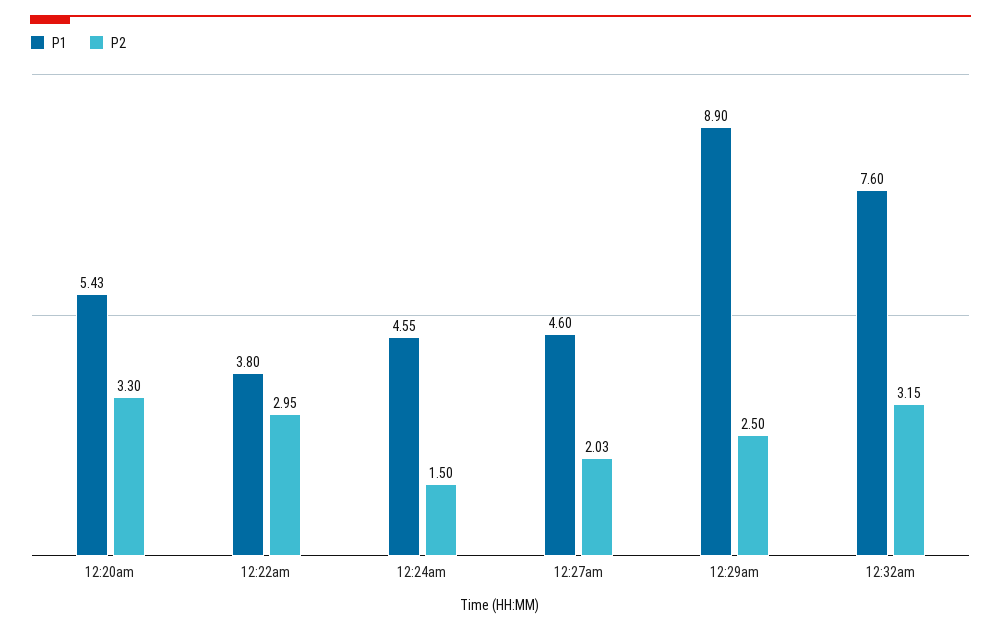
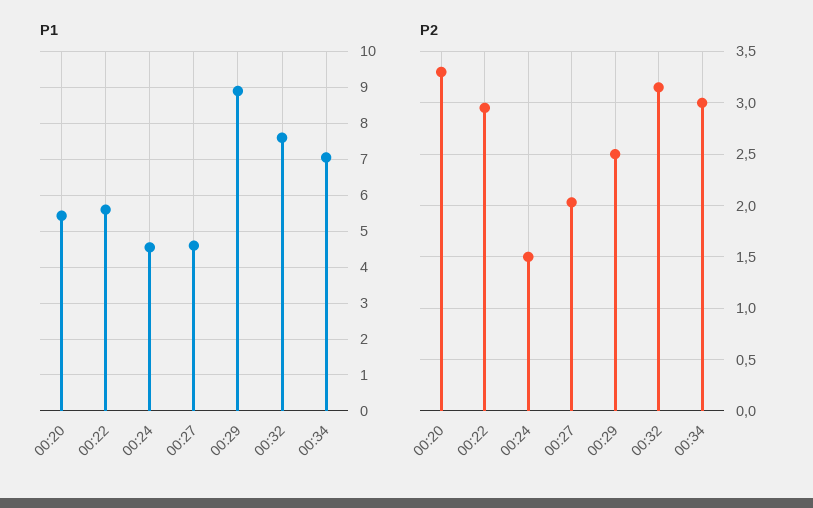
P1, 12:22am: 3.8 -> 5.6
P1, 00:34: none -> 7
P2, 00:34: none -> 3

